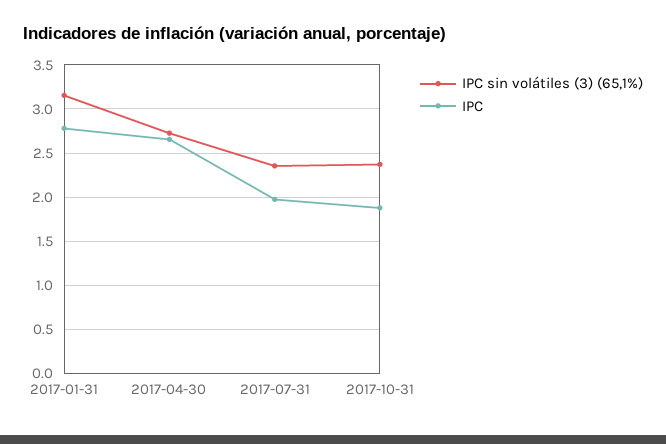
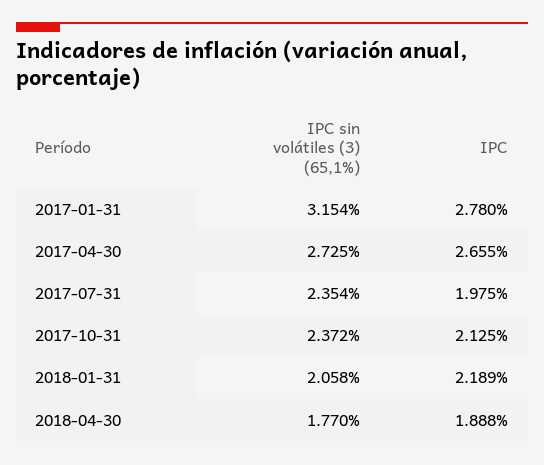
IPC, 2017-10-31: 1.9 -> 2.125
IPC sin volátiles (3) (65,1%), 2018-01-31: none -> 2.058
IPC, 2018-01-31: none -> 2.189
IPC sin volátiles (3) (65,1%), 2018-04-30: none -> 1.77
IPC, 2018-04-30: none -> 1.888

